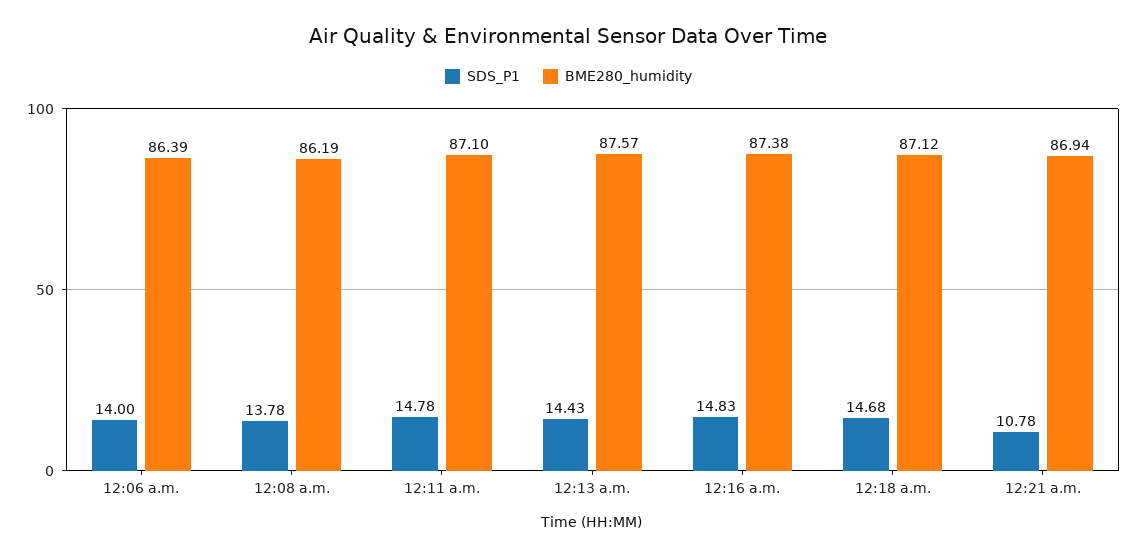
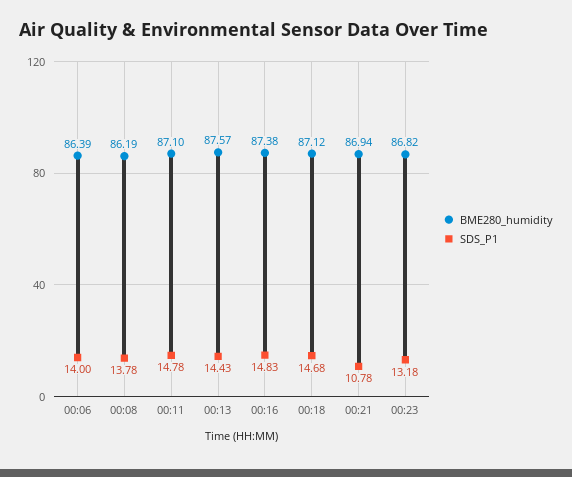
BME280_humidity, 00:23: none -> 86.82
SDS_P1, 00:23: none -> 13.18

